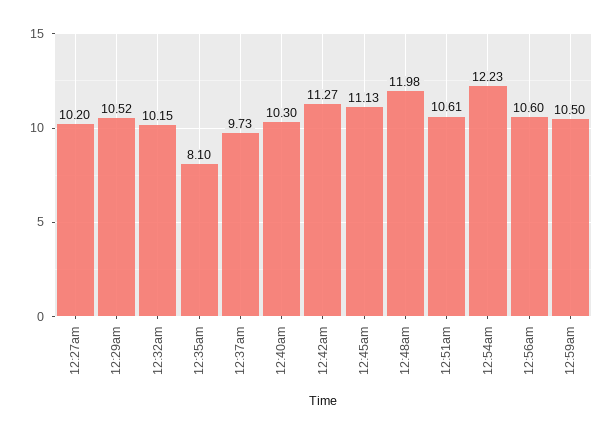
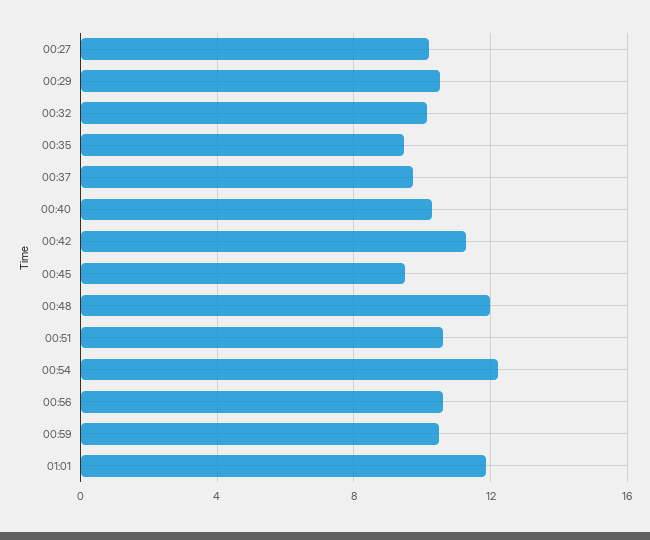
12:35am: 8.1 -> 9.5
12:45am: 11.13 -> 9.5
01:01: none -> 12

